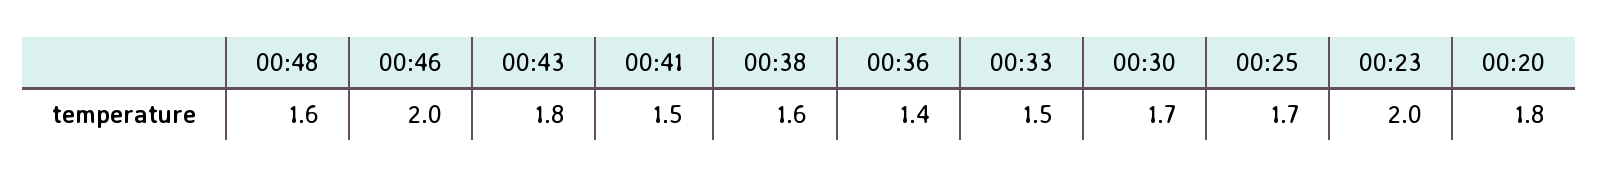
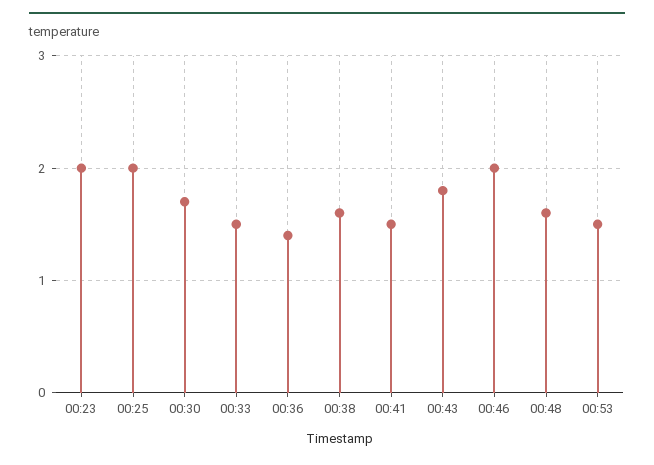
00:25: 1.7 -> 2
00:20: 1.8 -> none
00:53: none -> 1.5

